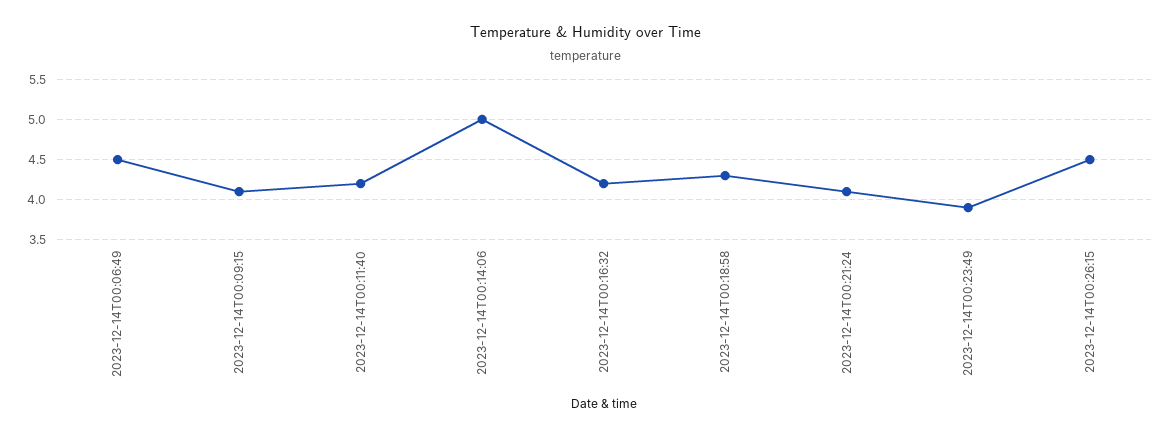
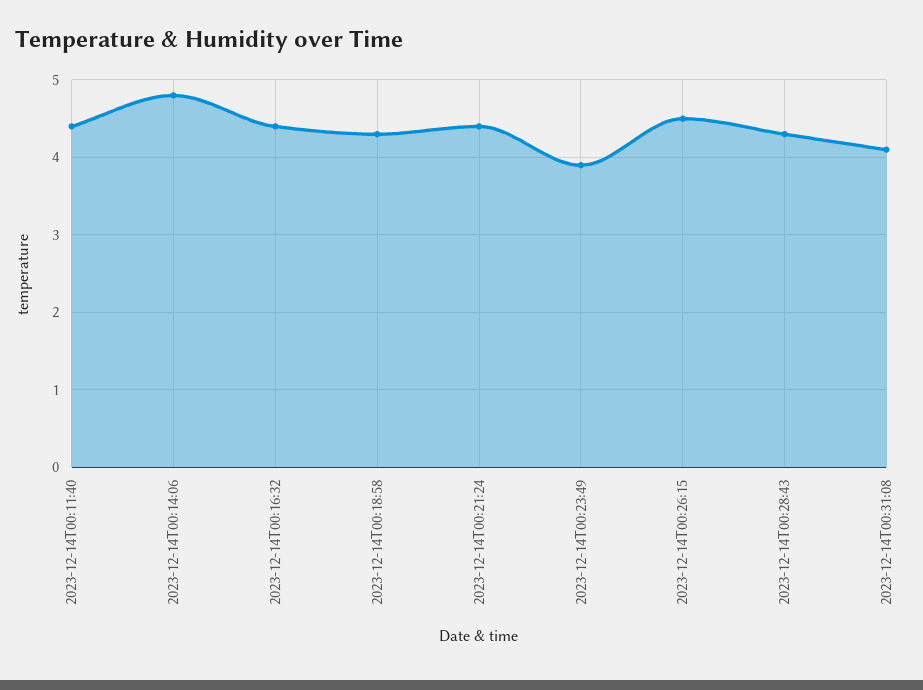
2023-12-14T00:06:49: 4.5 -> none
2023-12-14T00:09:15: 4.1 -> none
2023-12-14T00:11:40: 4.2 -> 4.4
2023-12-14T00:14:06: 5 -> 4.8
2023-12-14T00:16:32: 4.2 -> 4.4
2023-12-14T00:21:24: 4.1 -> 4.4
2023-12-14T00:28:43: none -> 4.3
2023-12-14T00:31:08: none -> 4.1

